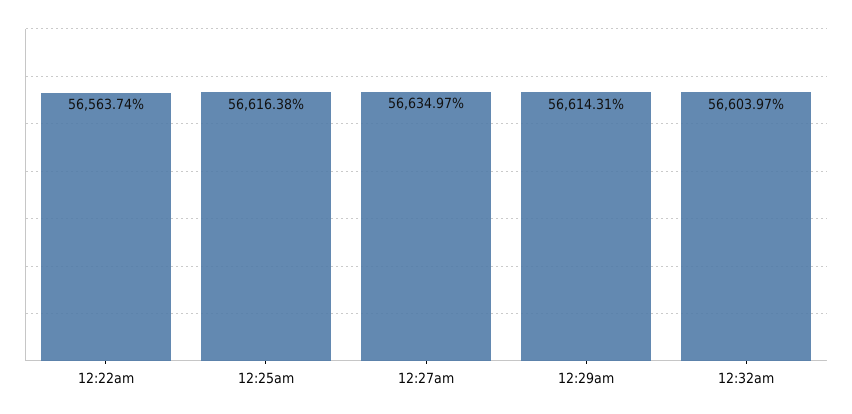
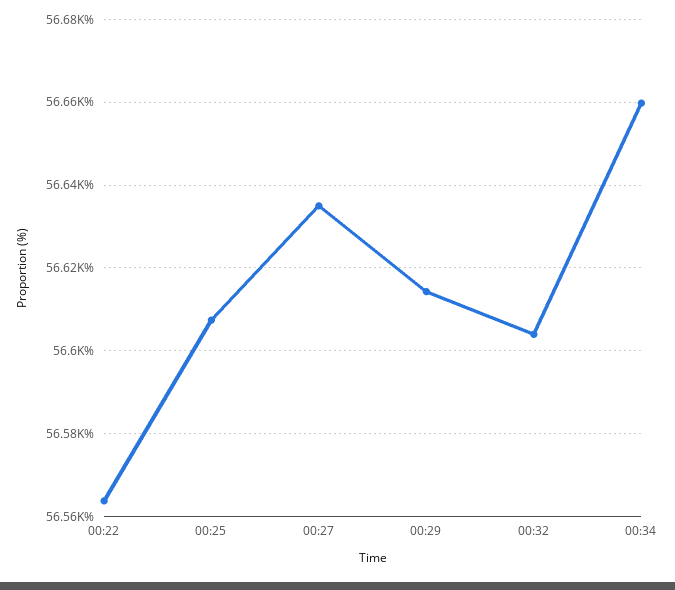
12:25am: 56616.38 -> 56608
00:34: none -> 56660

